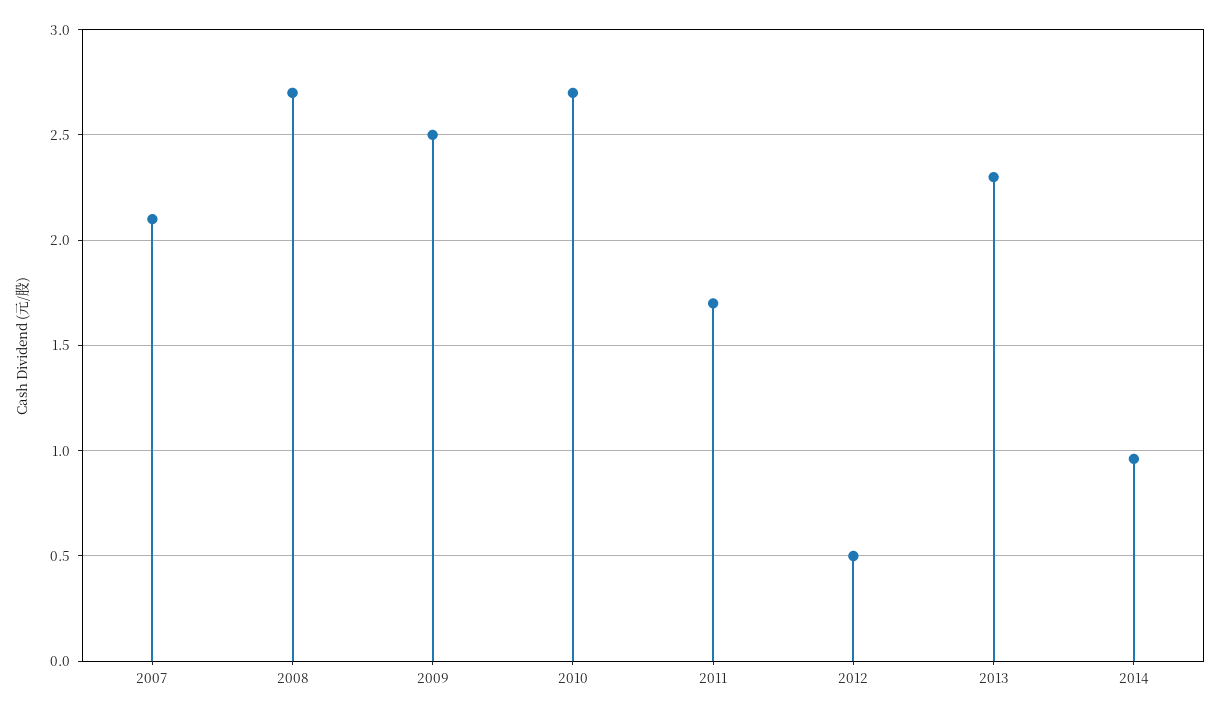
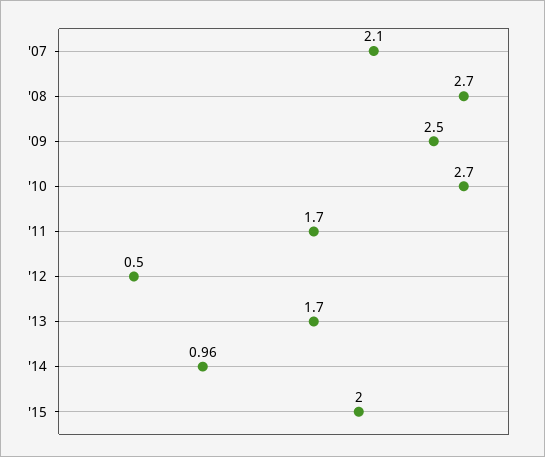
2013: 2.3 -> 1.7
'15: none -> 2

